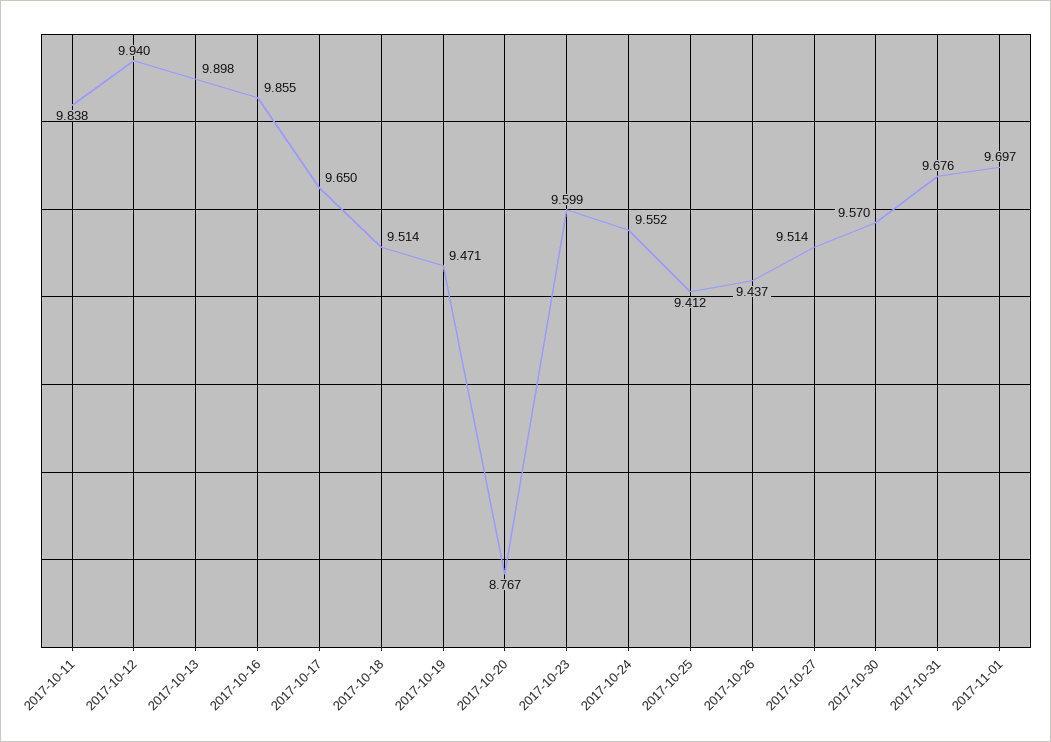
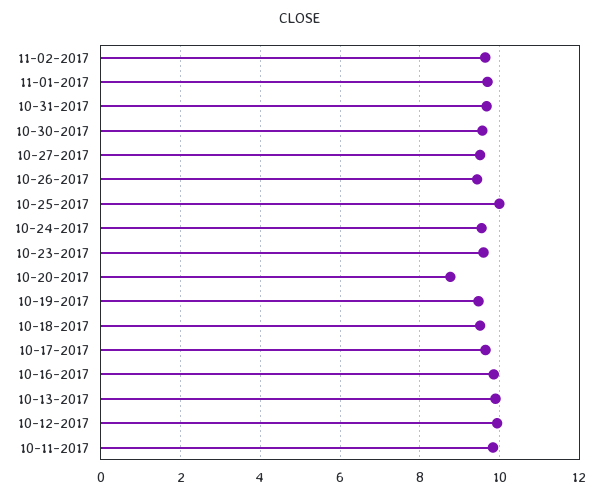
2017-10-25: 9.412 -> 10
11-02-2017: none -> 9.6

